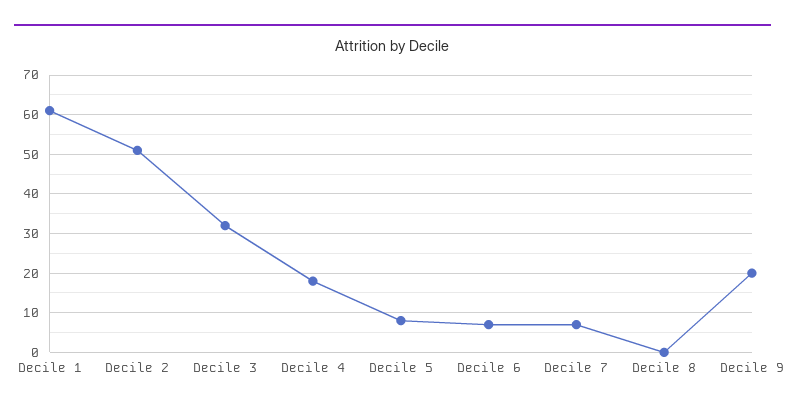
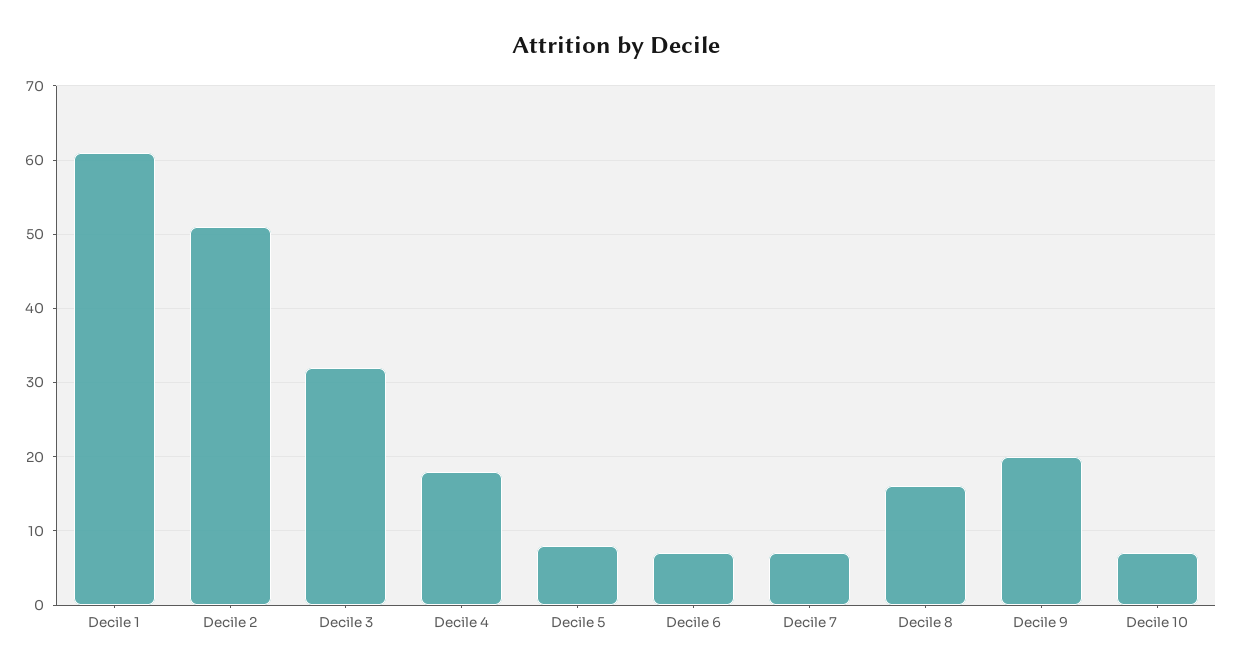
Decile 8: 0 -> 16
Decile 10: none -> 7

